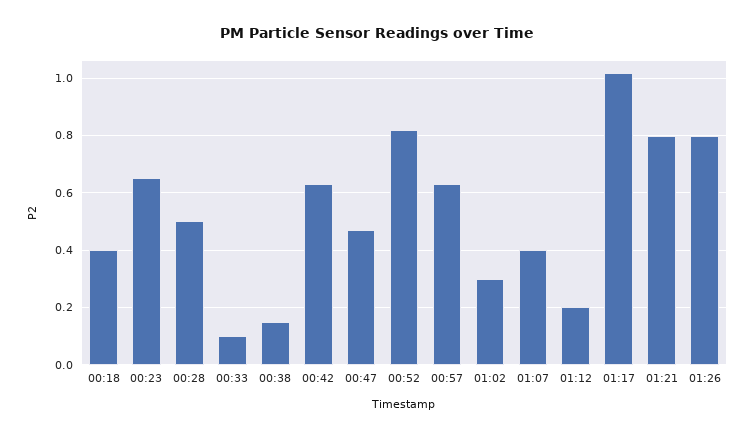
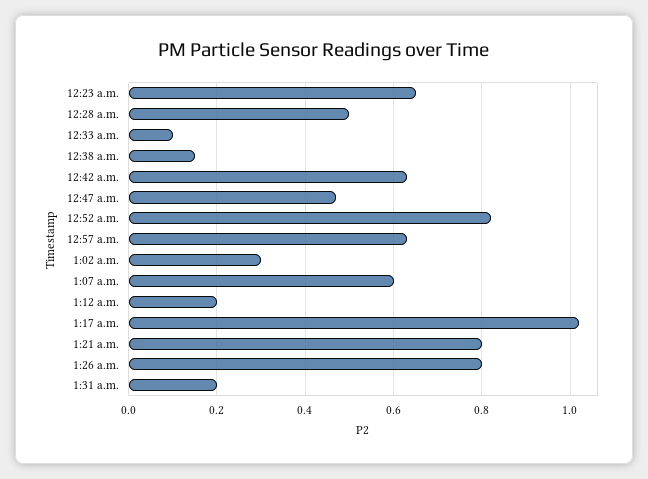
00:18: 0.4 -> none
01:07: 0.4 -> 0.6
1:31 a.m.: none -> 0.2

